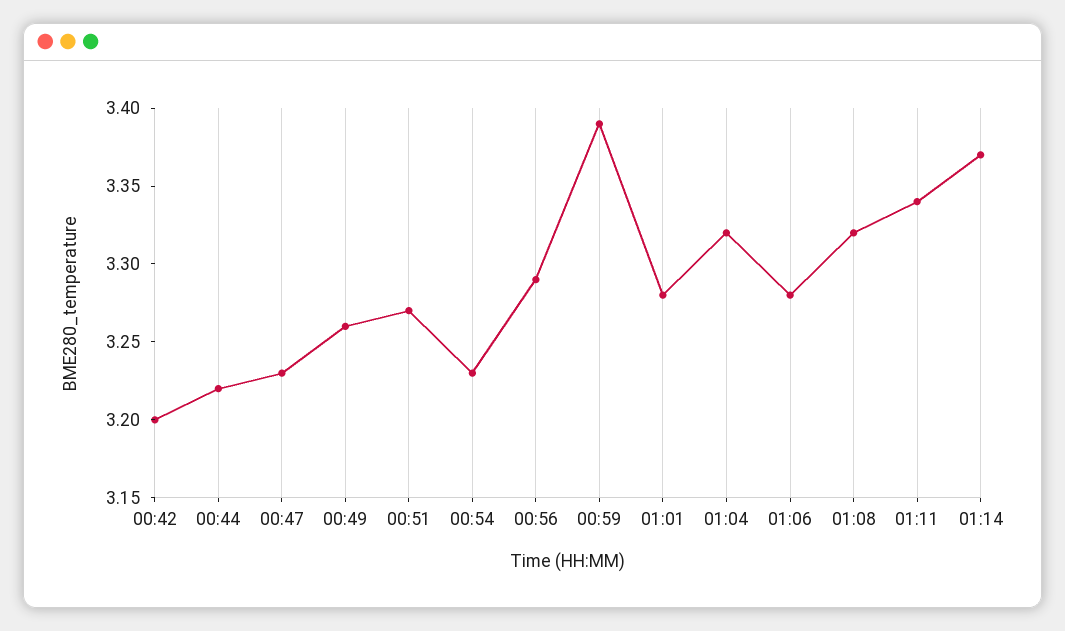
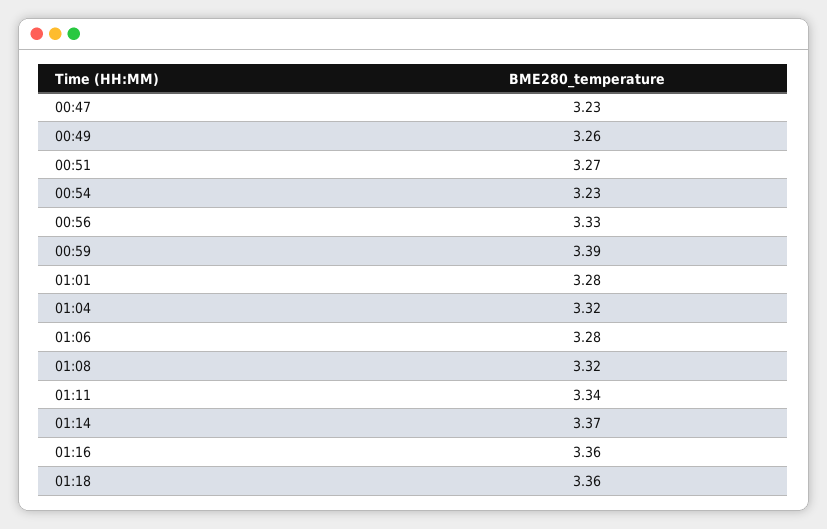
00:42: 3.2 -> none
00:44: 3.22 -> none
00:56: 3.29 -> 3.33
01:16: none -> 3.36
01:18: none -> 3.36

